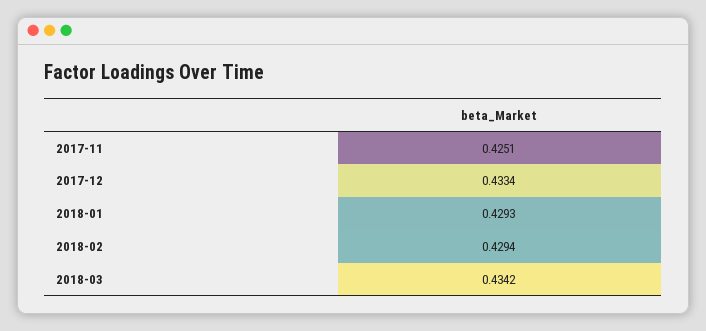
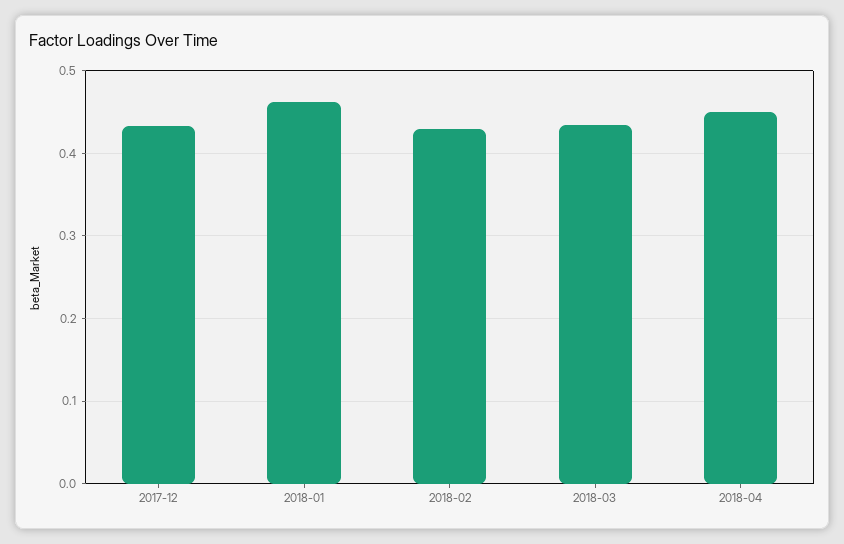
2017-11: 0.4251 -> none
2018-01: 0.4293 -> 0.46
2018-04: none -> 0.45

